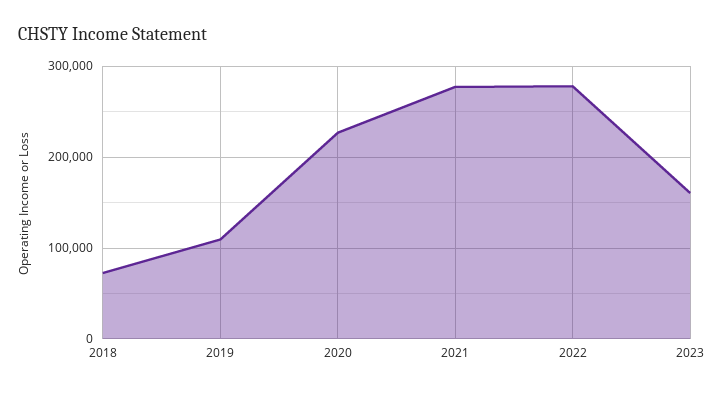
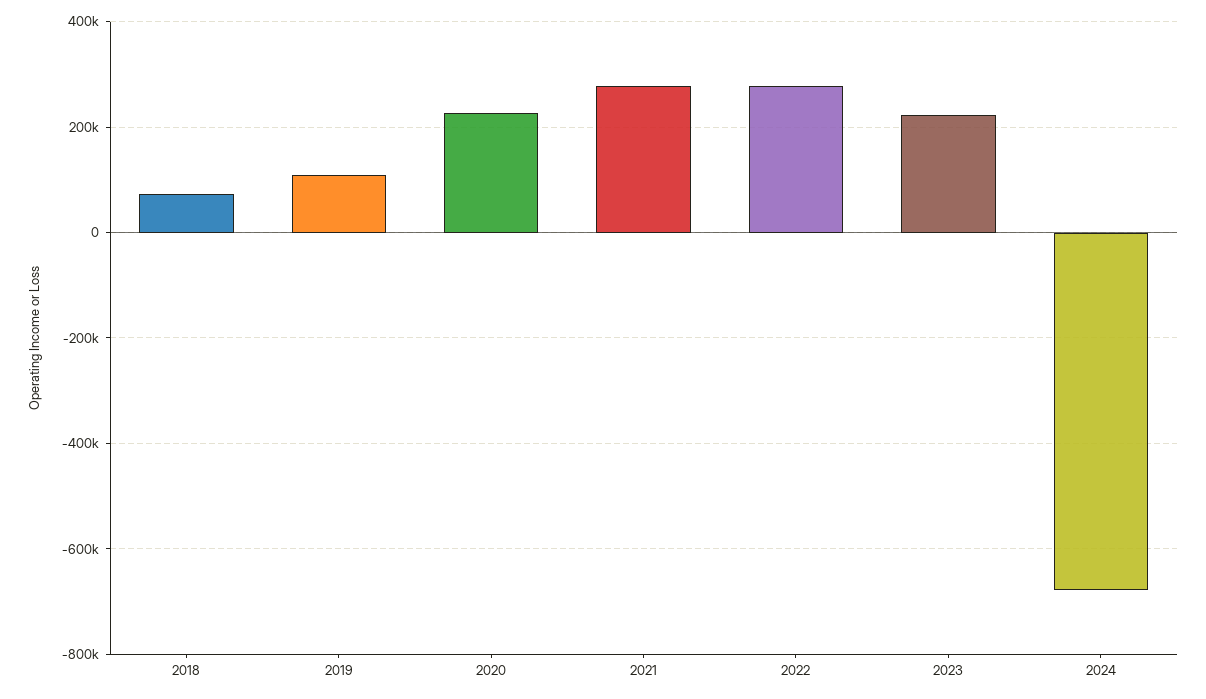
2023: 160000 -> 220000
2024: none -> -680000

